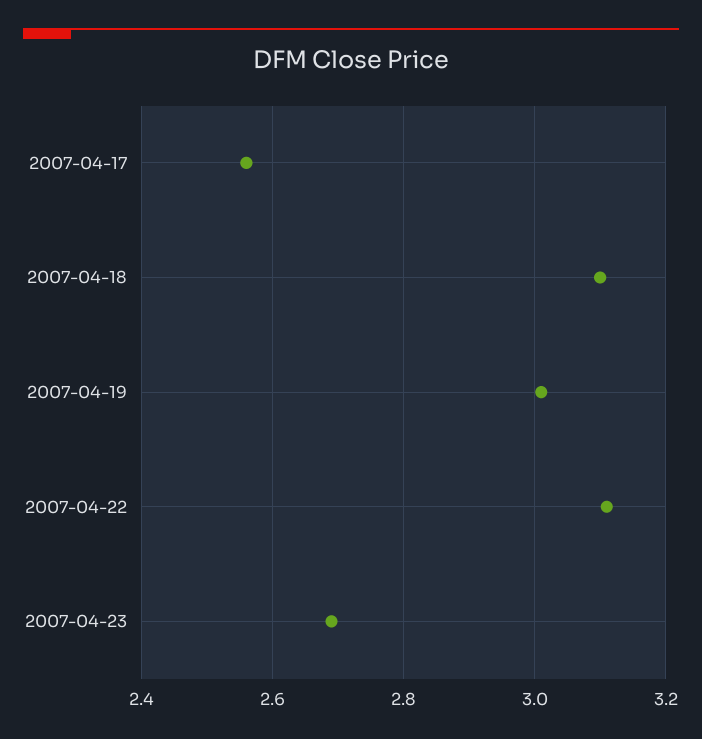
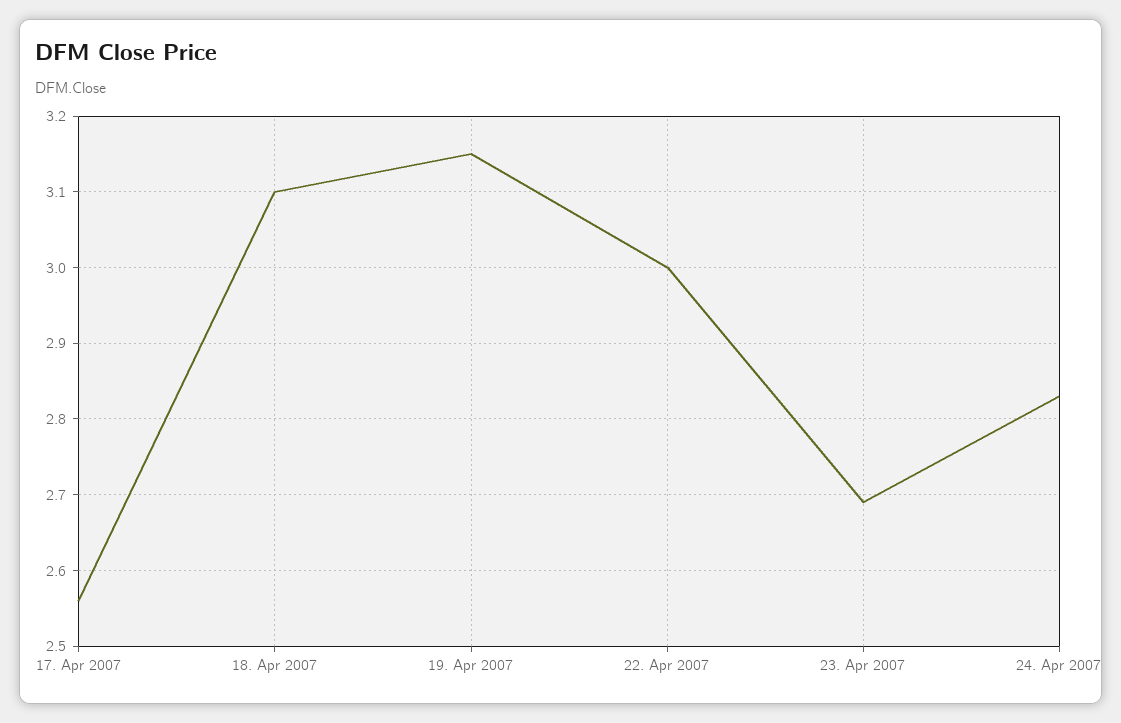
2007-04-19: 3 -> 3.15
2007-04-22: 3.1 -> 3
24. Apr 2007: none -> 2.83

